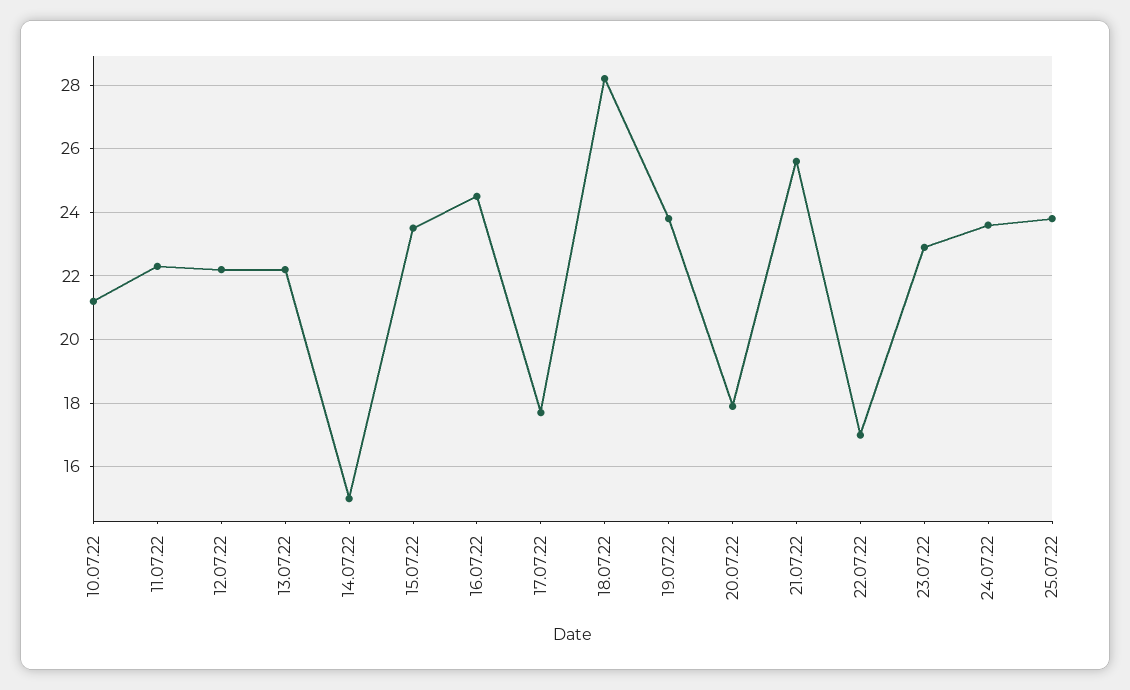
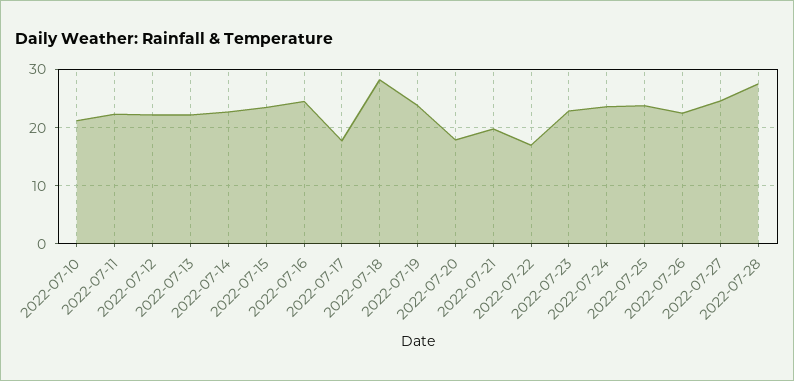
14.07.22: 15 -> 22
21.07.22: 25.5 -> 20
2022-07-26: none -> 22
2022-07-27: none -> 24
2022-07-28: none -> 28

